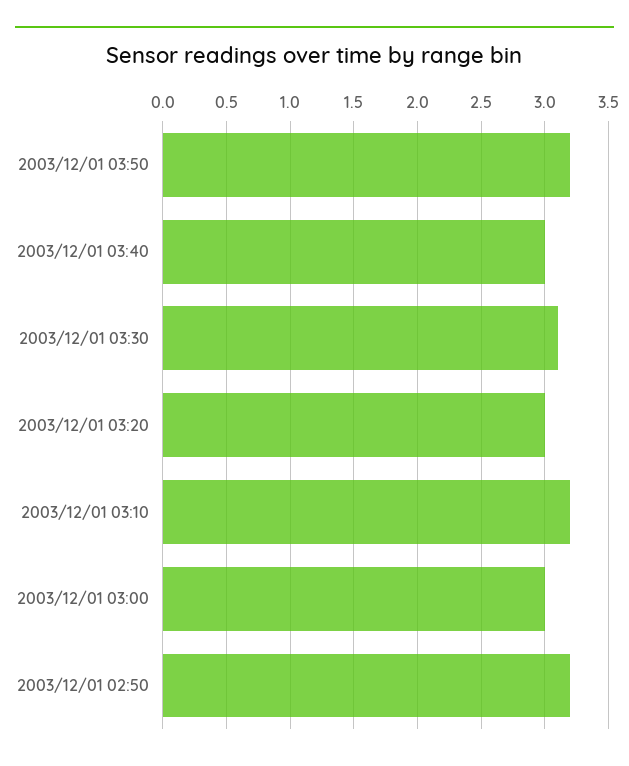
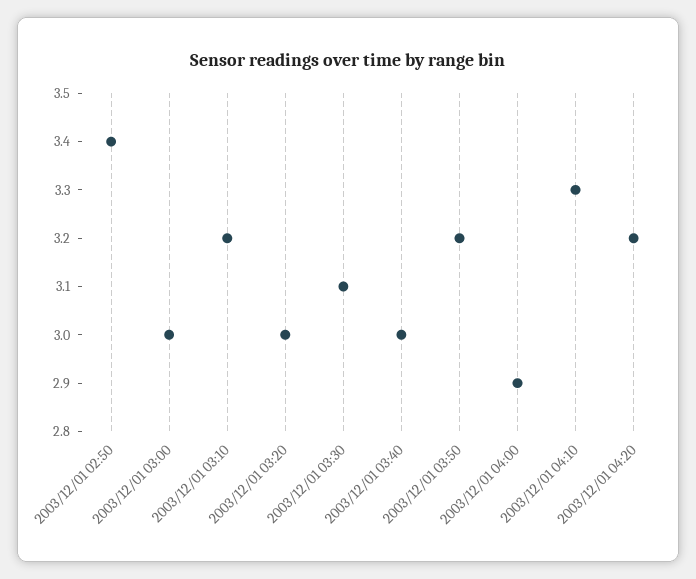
2003/12/01 02:50: 3.2 -> 3.4
2003/12/01 04:00: none -> 2.9
2003/12/01 04:10: none -> 3.3
2003/12/01 04:20: none -> 3.2

